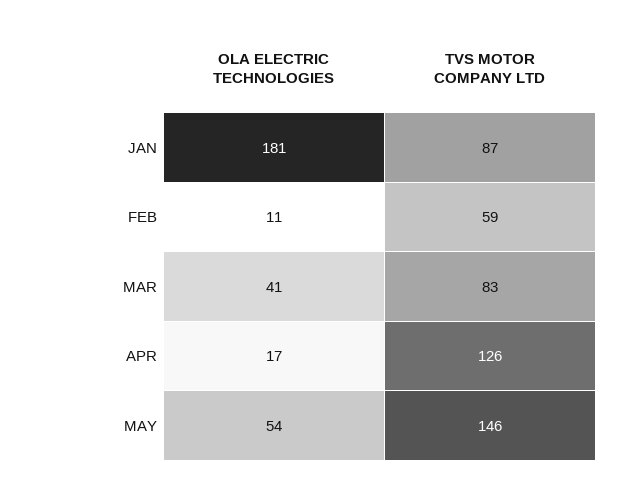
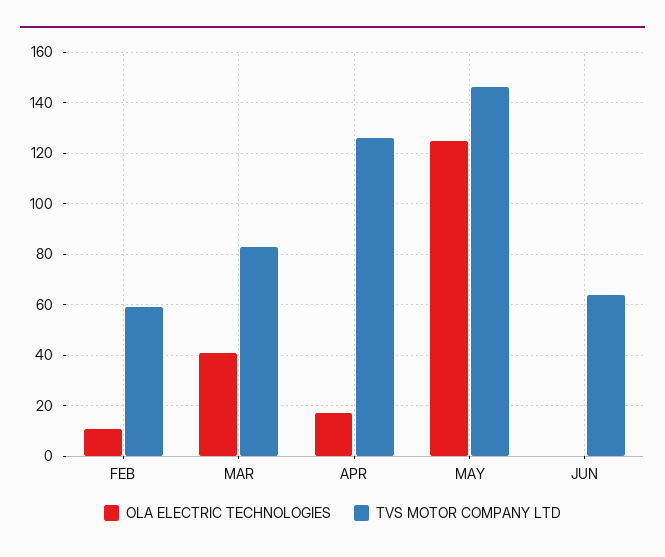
OLA ELECTRIC TECHNOLOGIES, JAN: 181 -> none
TVS MOTOR COMPANY LTD, JAN: 87 -> none
OLA ELECTRIC TECHNOLOGIES, MAY: 54 -> 125
OLA ELECTRIC TECHNOLOGIES, JUN: none -> 0
TVS MOTOR COMPANY LTD, JUN: none -> 65

